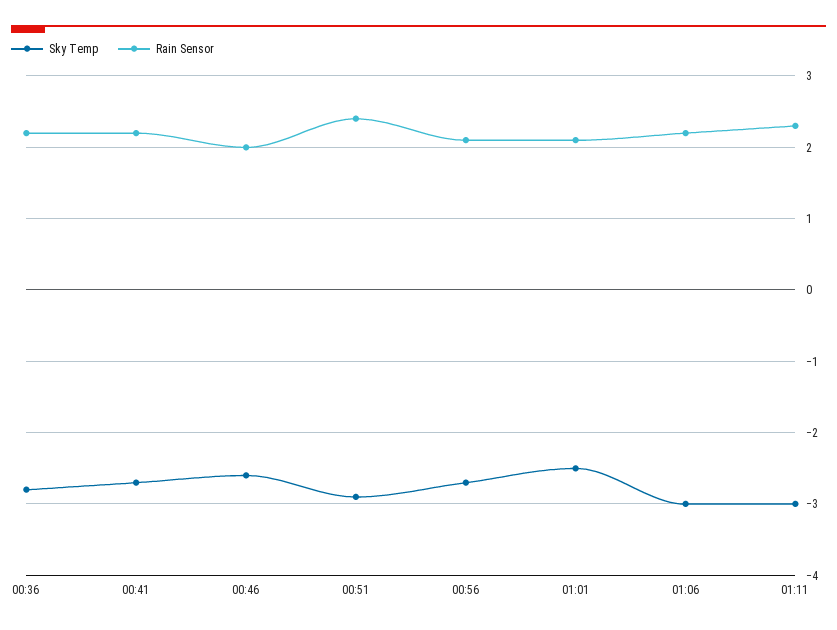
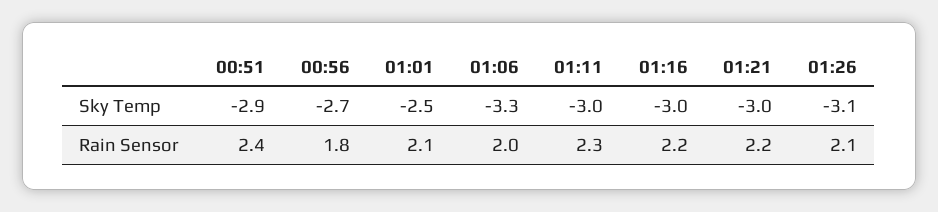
Sky Temp, 00:36: -2.8 -> none
Rain Sensor, 00:36: 2.2 -> none
Sky Temp, 00:41: -2.7 -> none
Rain Sensor, 00:41: 2.2 -> none
Sky Temp, 00:46: -2.6 -> none
Rain Sensor, 00:46: 2 -> none
Rain Sensor, 00:56: 2.1 -> 1.8
Sky Temp, 01:06: -3 -> -3.3
Rain Sensor, 01:06: 2.2 -> 2
Sky Temp, 01:16: none -> -3
Sky Temp, 01:21: none -> -3
Sky Temp, 01:26: none -> -3.1
Rain Sensor, 01:16: none -> 2.2
Rain Sensor, 01:21: none -> 2.2
Rain Sensor, 01:26: none -> 2.1

